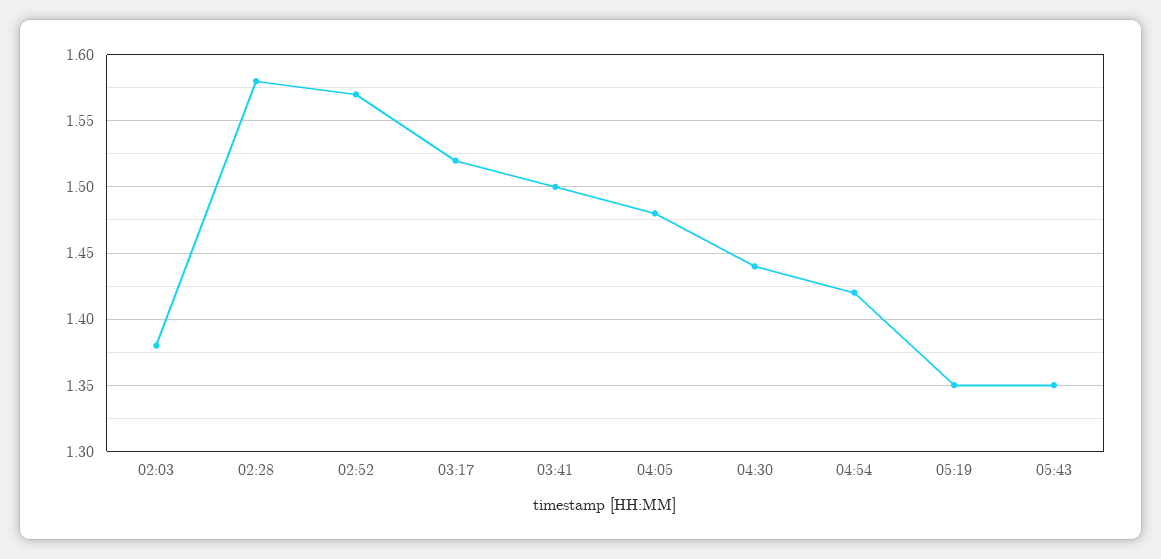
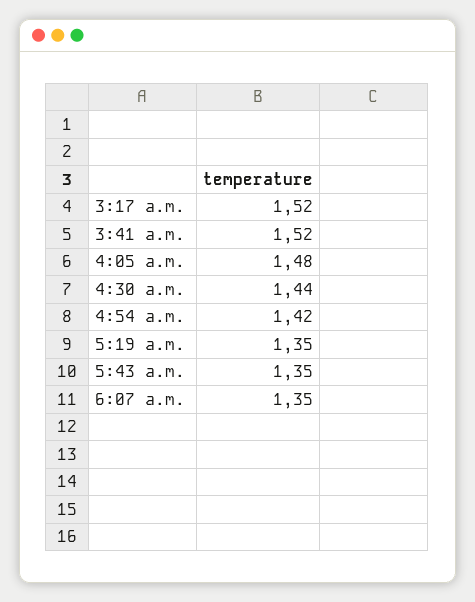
02:03: 1.38 -> none
02:28: 1.58 -> none
02:52: 1.57 -> none
03:41: 1.5 -> 1.52
6:07 a.m.: none -> 1.35

